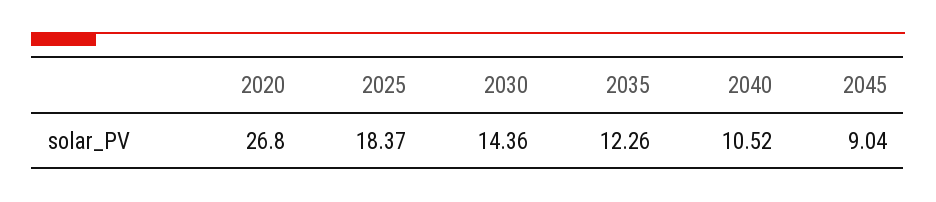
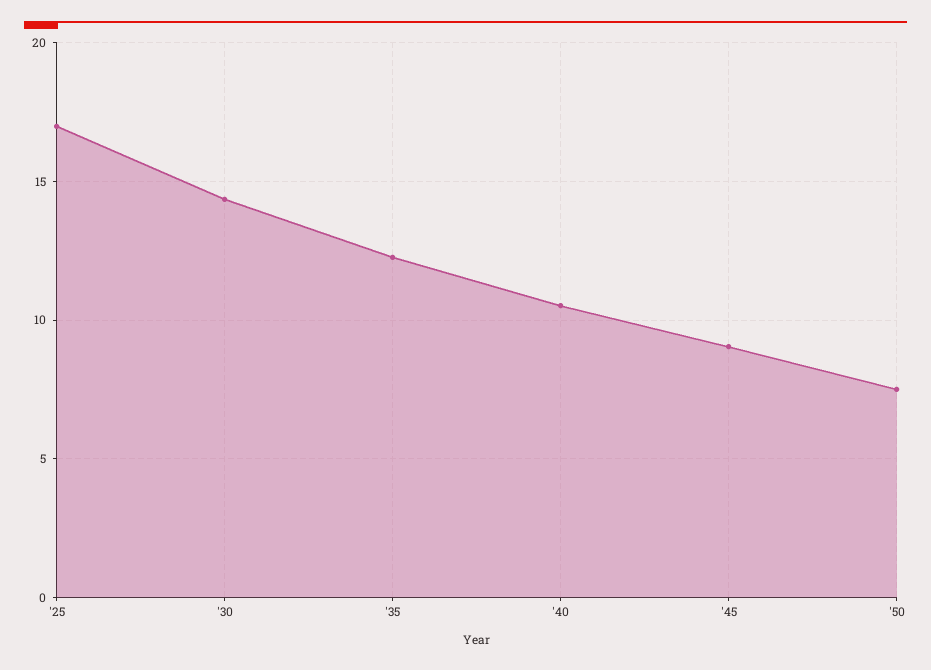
2020: 26.8 -> none
2025: 18.37 -> 17
'50: none -> 7.5

